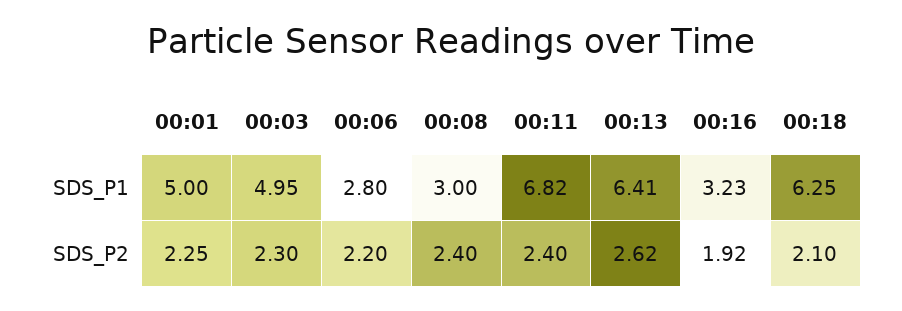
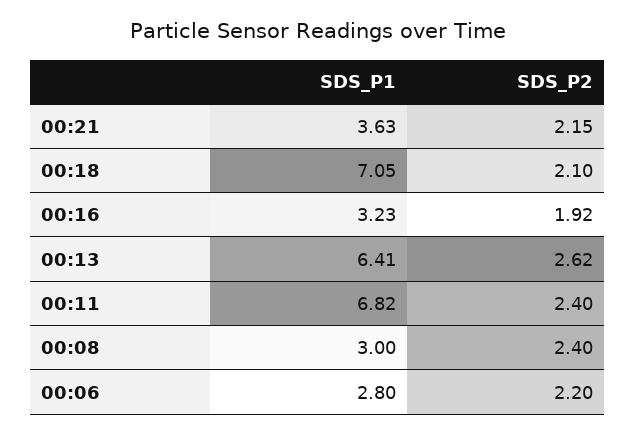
00:01, SDS_P1: 5 -> none
00:03, SDS_P1: 4.95 -> none
00:18, SDS_P1: 6.25 -> 7.05
00:01, SDS_P2: 2.25 -> none
00:03, SDS_P2: 2.3 -> none
00:21, SDS_P1: none -> 3.63
00:21, SDS_P2: none -> 2.15

